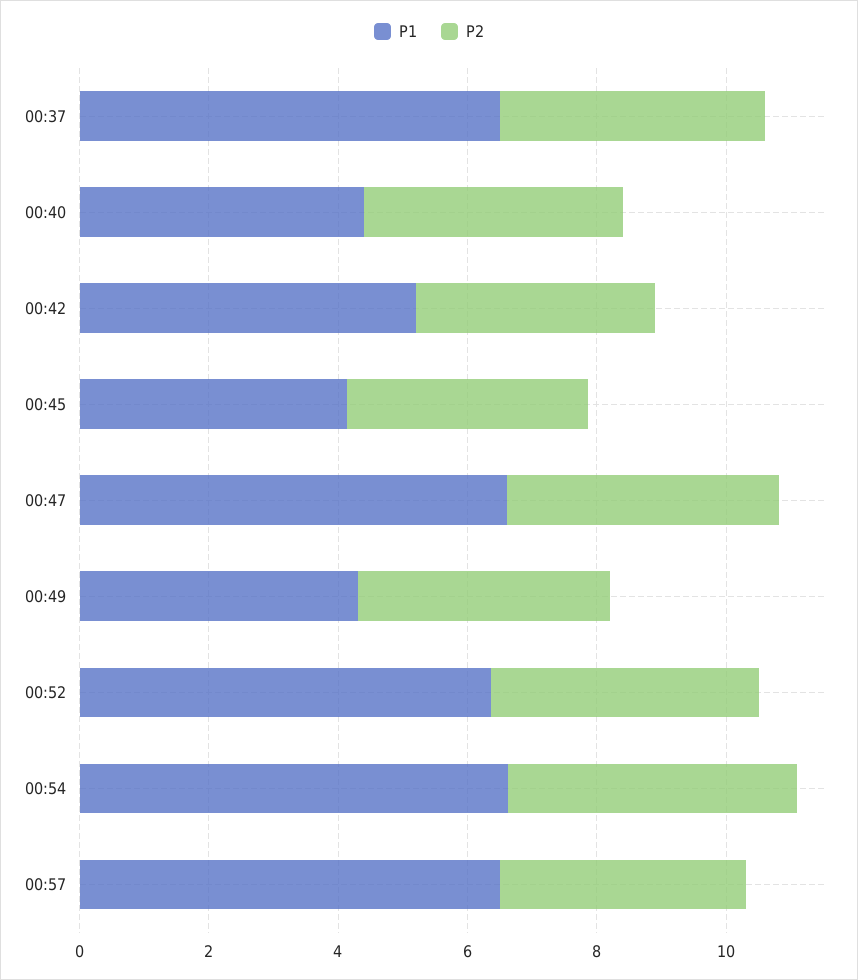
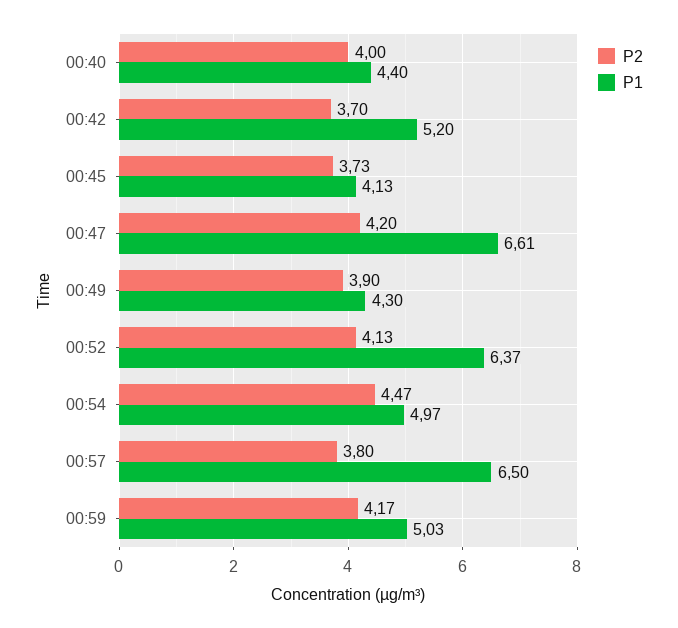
P1, 00:37: 6.5 -> none
P2, 00:37: 4 -> none
P1, 00:54: 6.5 -> 4.97
P2, 00:59: none -> 4.17
P1, 00:59: none -> 5.03

